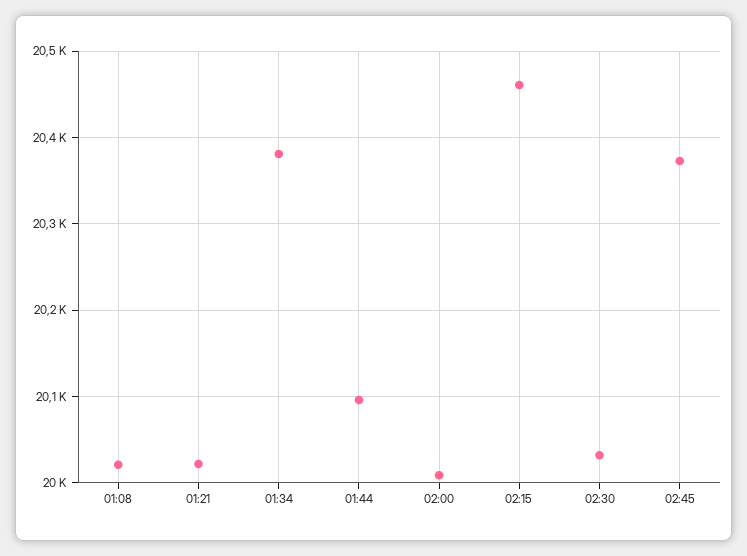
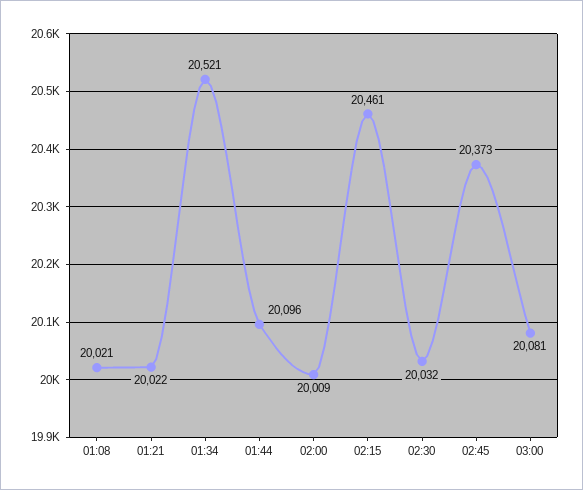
01:34: 20380 -> 20521
03:00: none -> 20081

